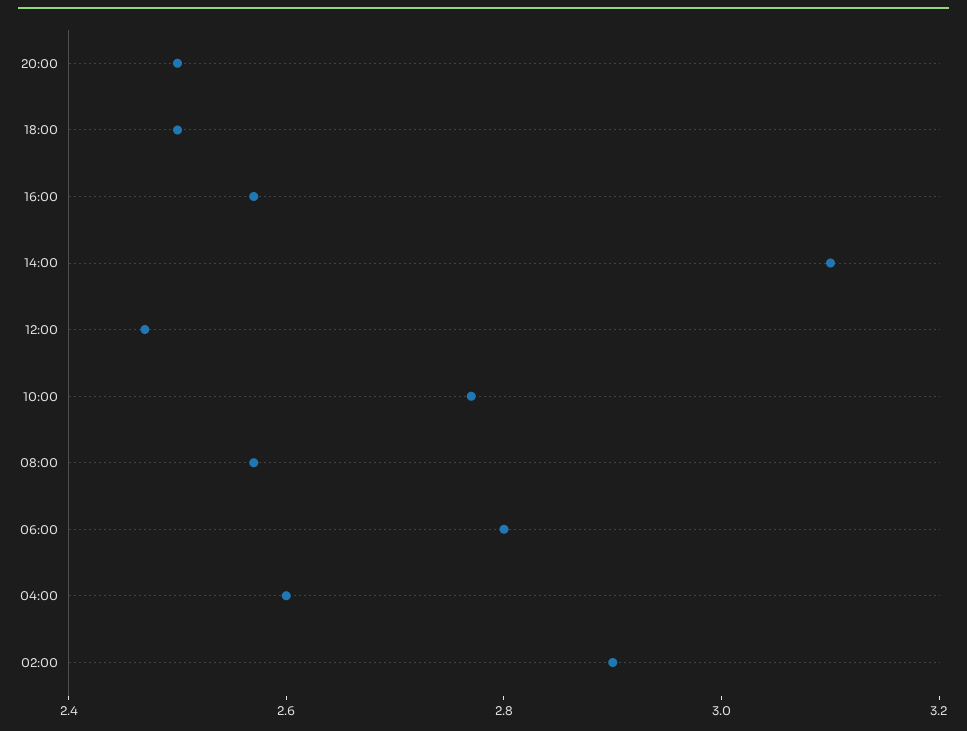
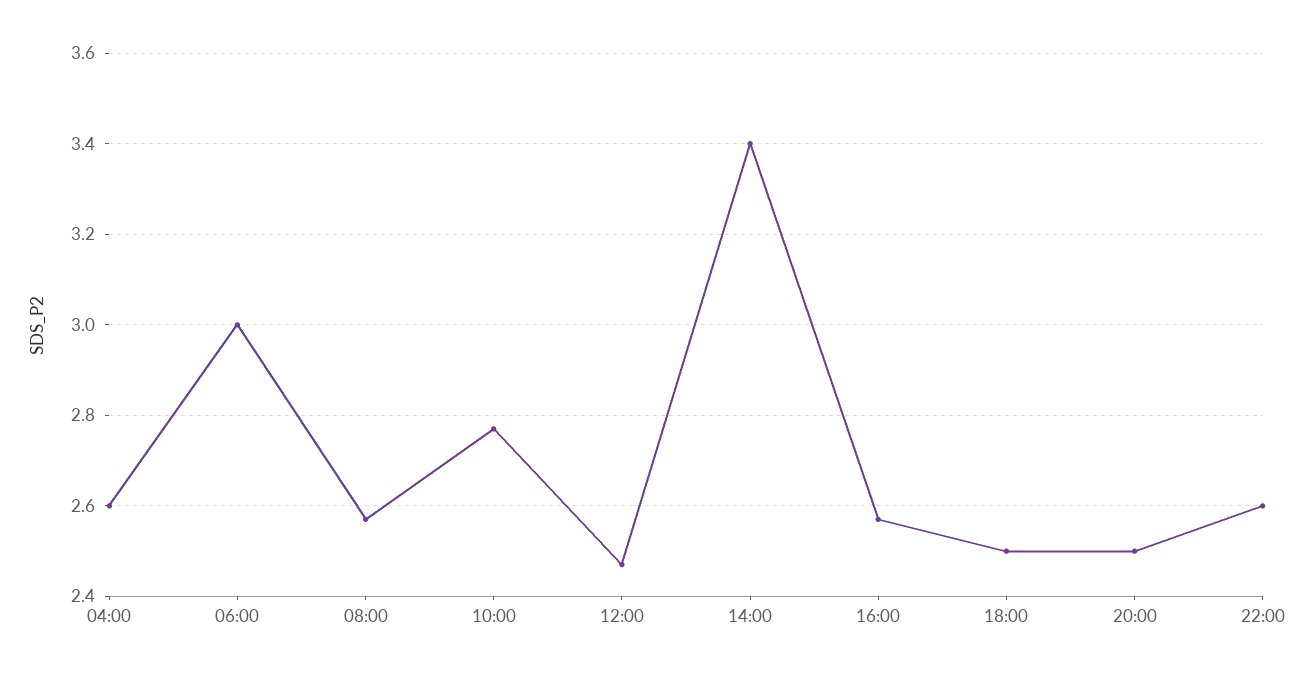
14:00: 3.1 -> 3.4
06:00: 2.8 -> 3
02:00: 2.9 -> none
22:00: none -> 2.6

